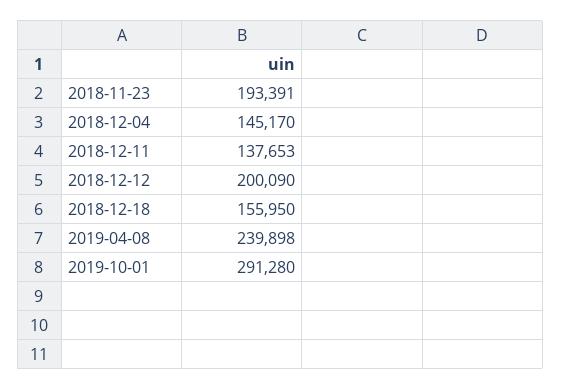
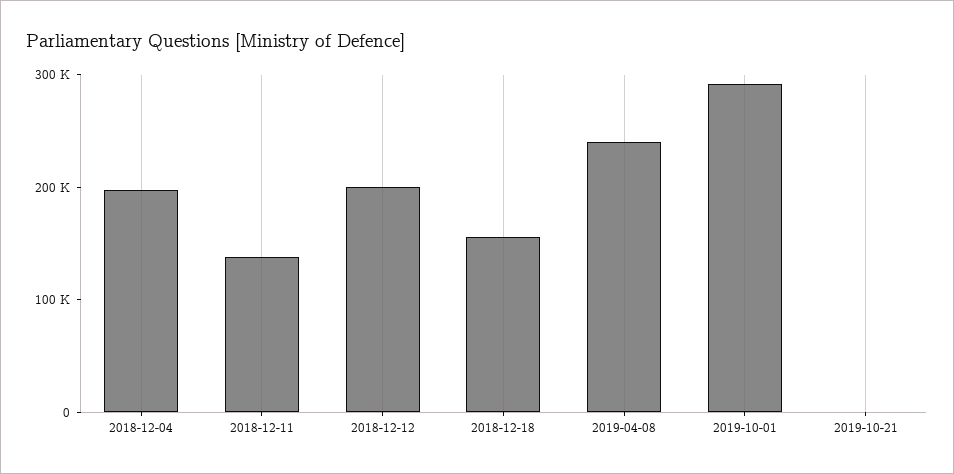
2018-11-23: 193391 -> none
2018-12-04: 145170 -> 200000
2019-10-21: none -> 0

